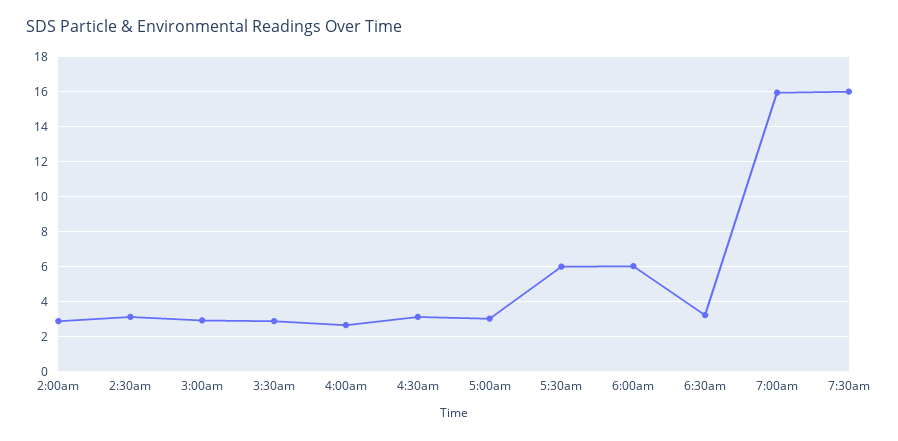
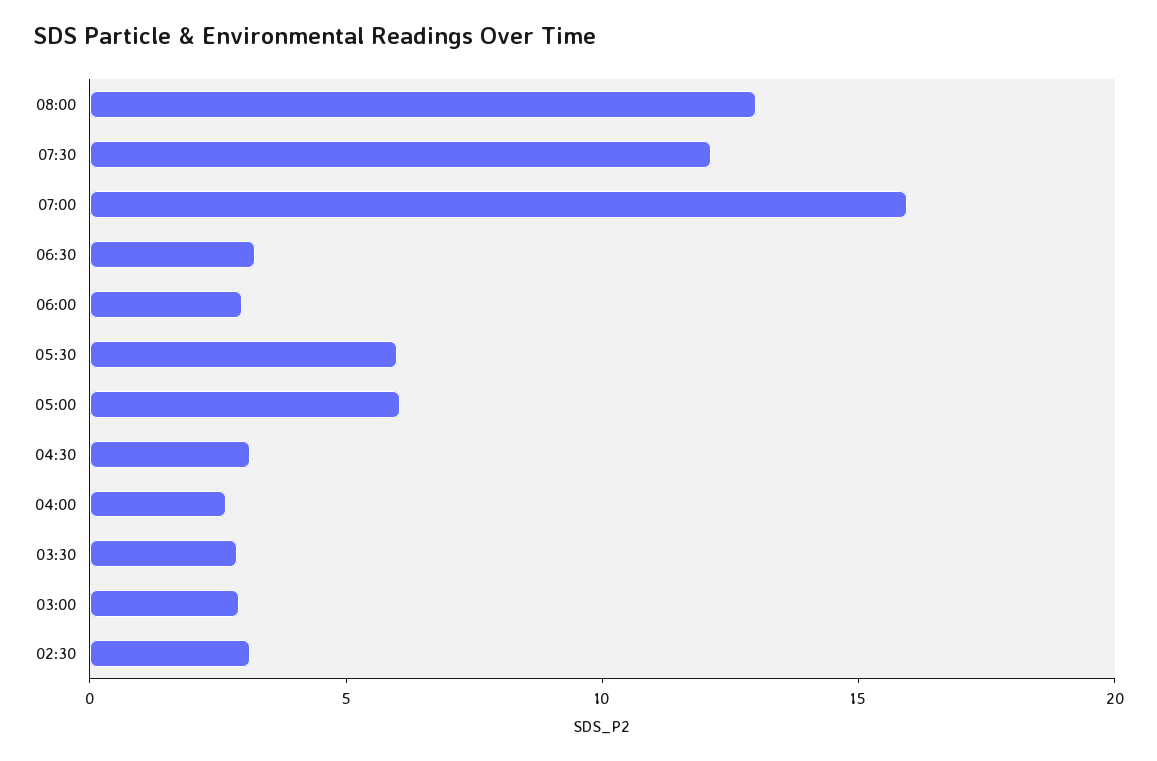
2:00am: 3 -> none
5:00am: 3 -> 6
6:00am: 6 -> 3
7:30am: 16 -> 12
08:00: none -> 13

